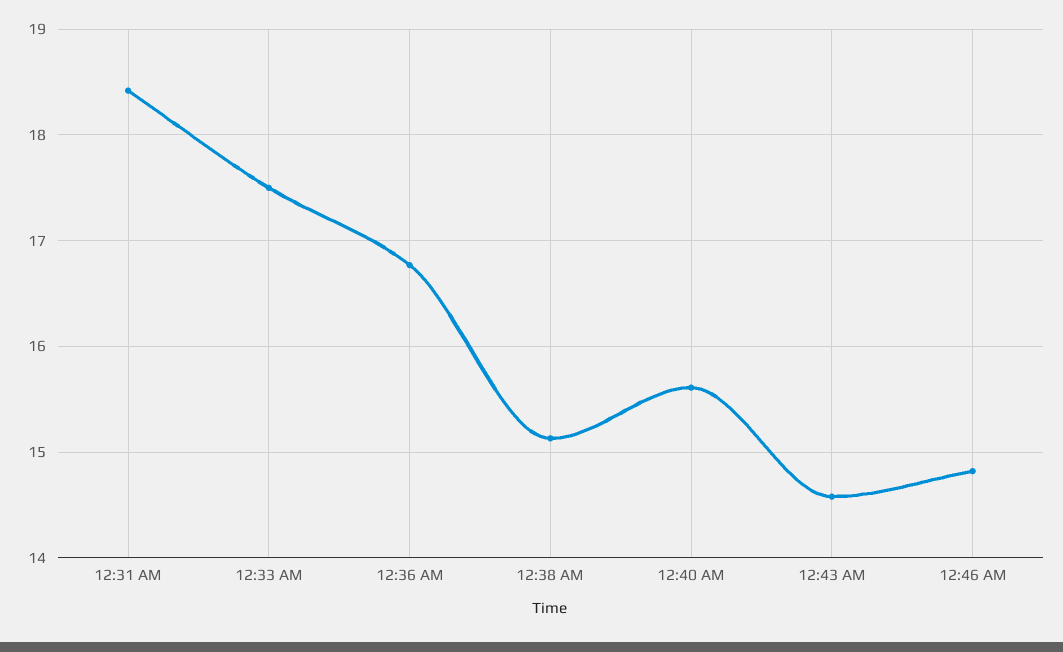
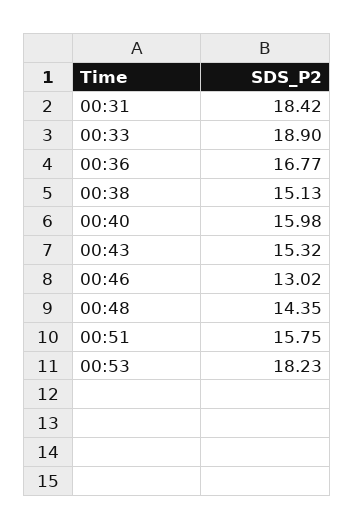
12:33 AM: 17.5 -> 18.9
12:40 AM: 15.6 -> 15.98
12:43 AM: 14.6 -> 15.32
12:46 AM: 14.8 -> 13.02
00:48: none -> 14.35
00:51: none -> 15.75
00:53: none -> 18.23

